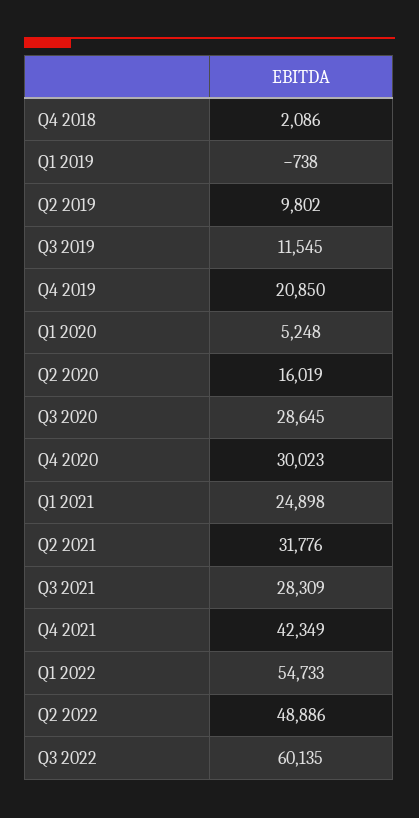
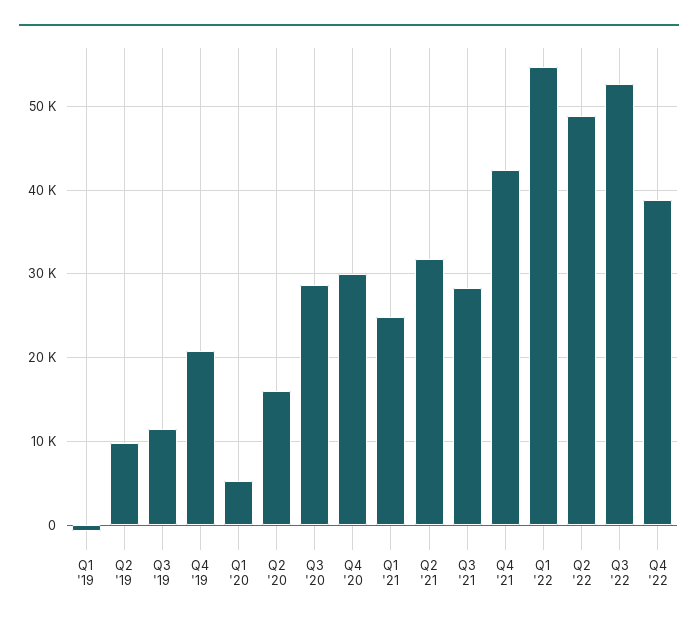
Q4 2018: 2086 -> none
Q3 2022: 60135 -> 53000
Q4 '22: none -> 39000

